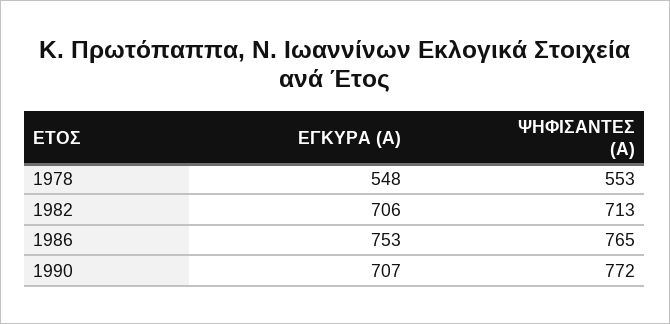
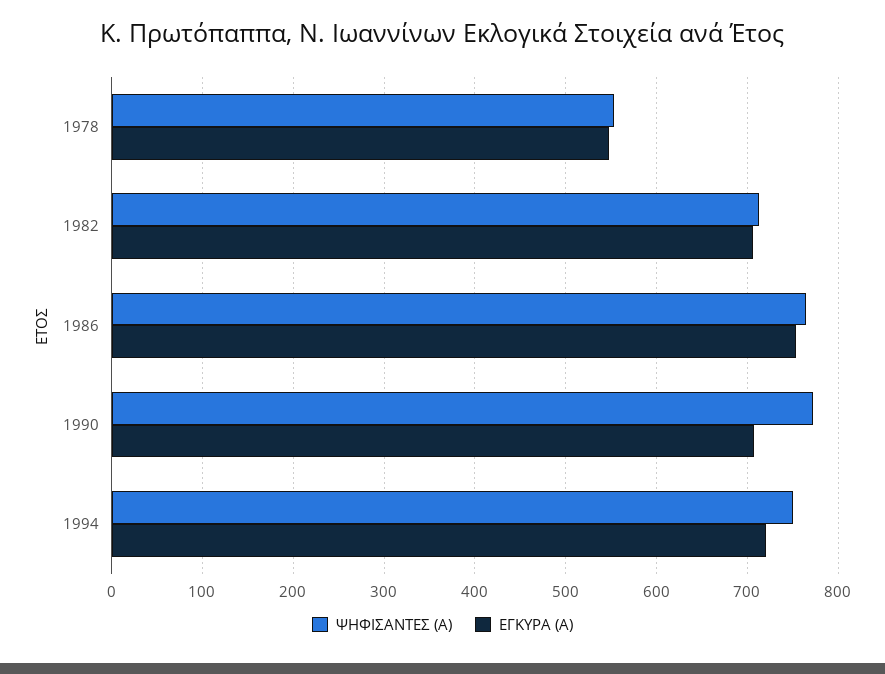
ΨΗΦΙΣΑΝΤΕΣ (Α), 1994: none -> 750
ΕΓΚΥΡΑ (Α), 1994: none -> 720

